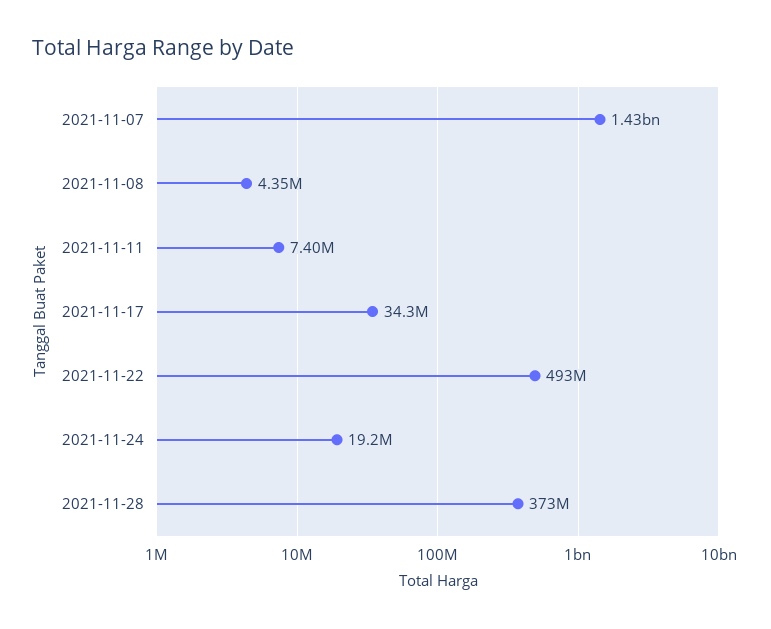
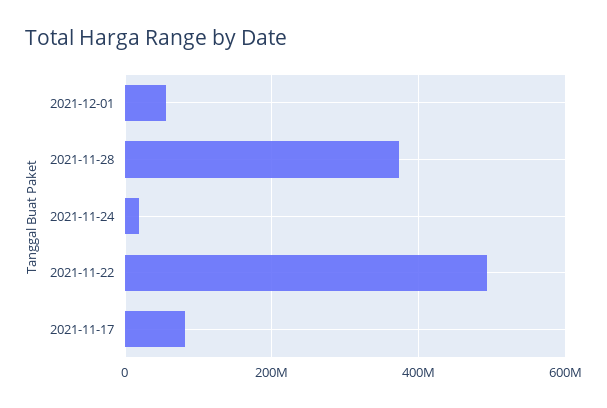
2021-11-07: 1430000000 -> none
2021-11-08: 4350000 -> none
2021-11-11: 7400000 -> none
2021-11-17: 34300000 -> 80000000
2021-12-01: none -> 60000000

